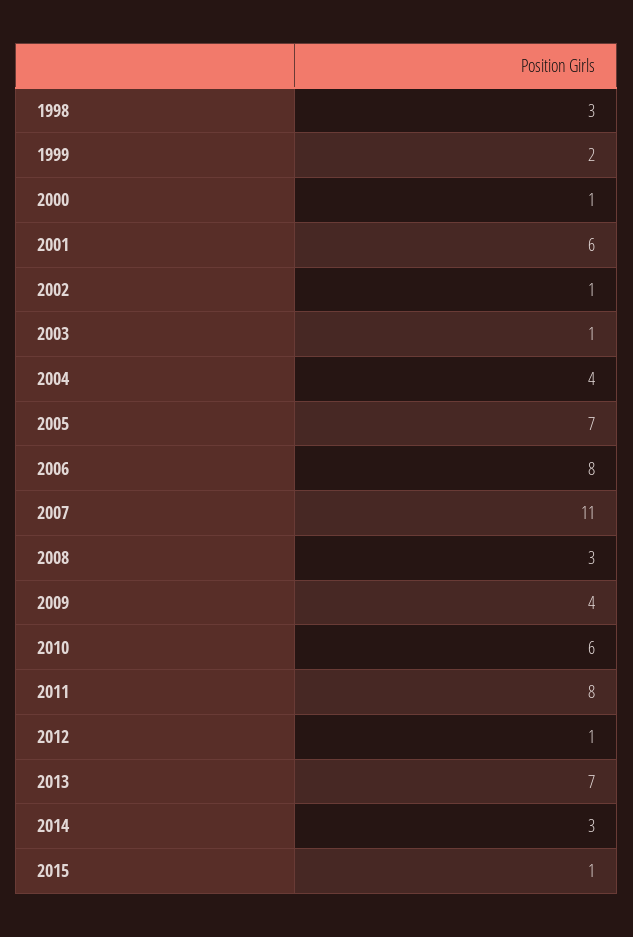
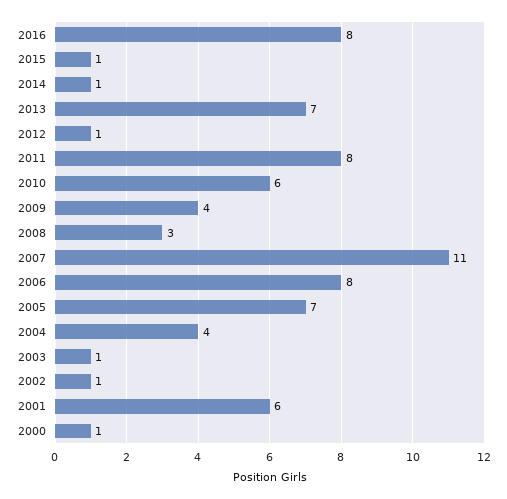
1998: 3 -> none
1999: 2 -> none
2014: 3 -> 1
2016: none -> 8

